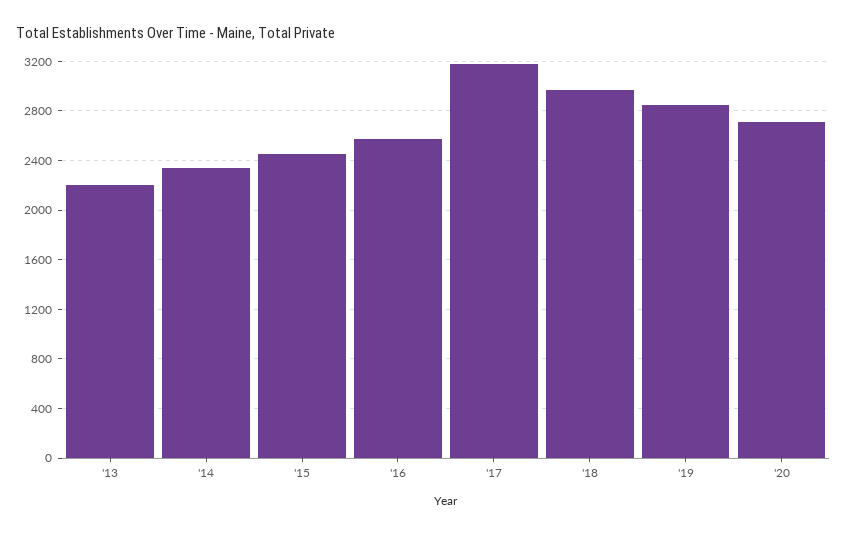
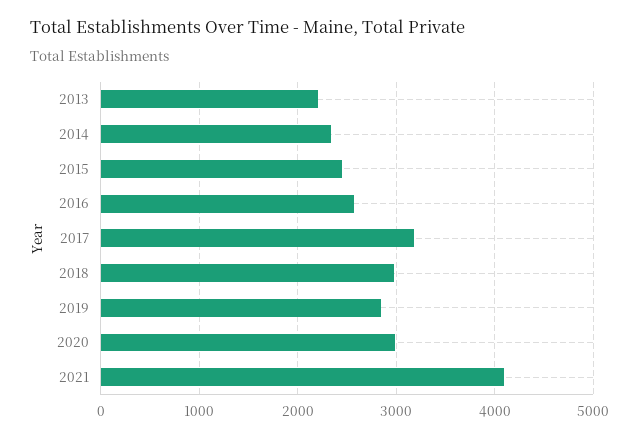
'20: 2700 -> 3000
2021: none -> 4100

